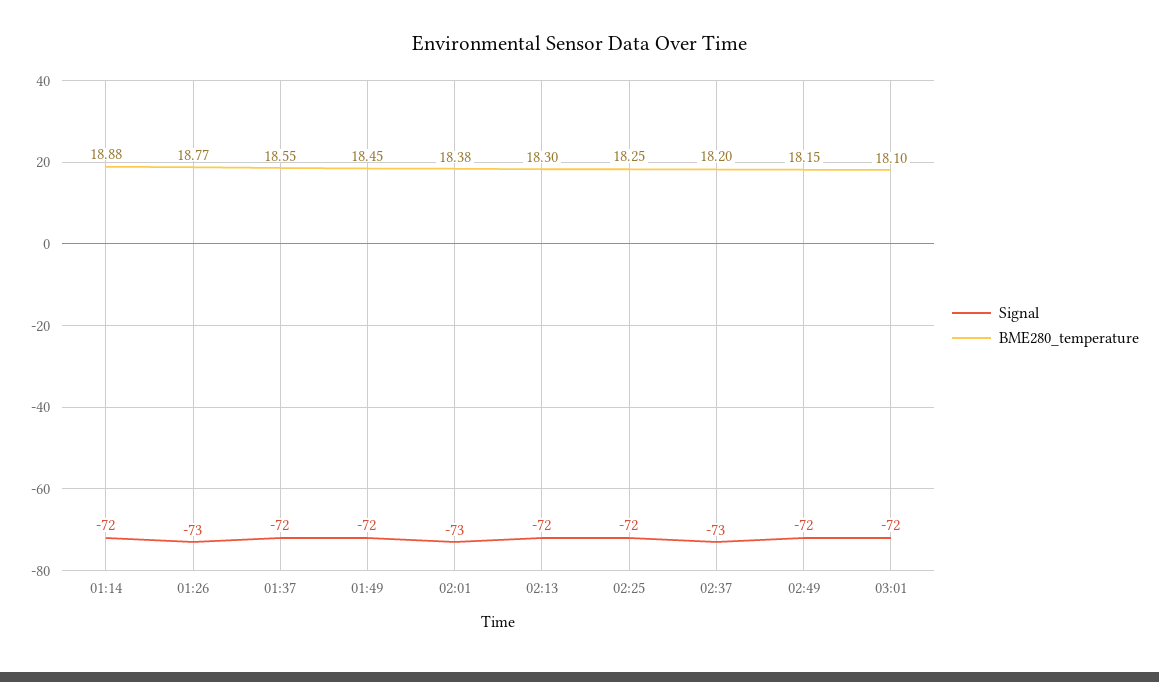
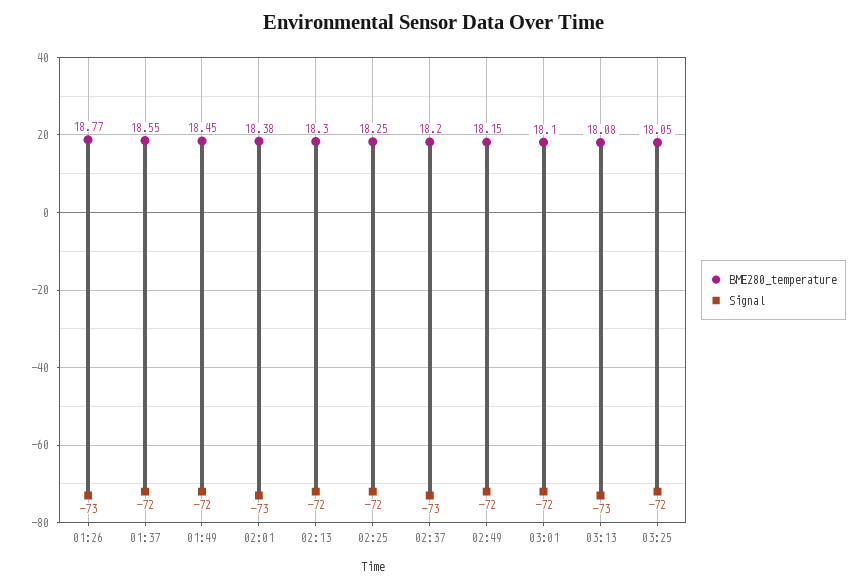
Signal, 01:14: -72 -> none
BME280_temperature, 01:14: 18.88 -> none
BME280_temperature, 03:13: none -> 18.08
Signal, 03:13: none -> -73
BME280_temperature, 03:25: none -> 18.05
Signal, 03:25: none -> -72

